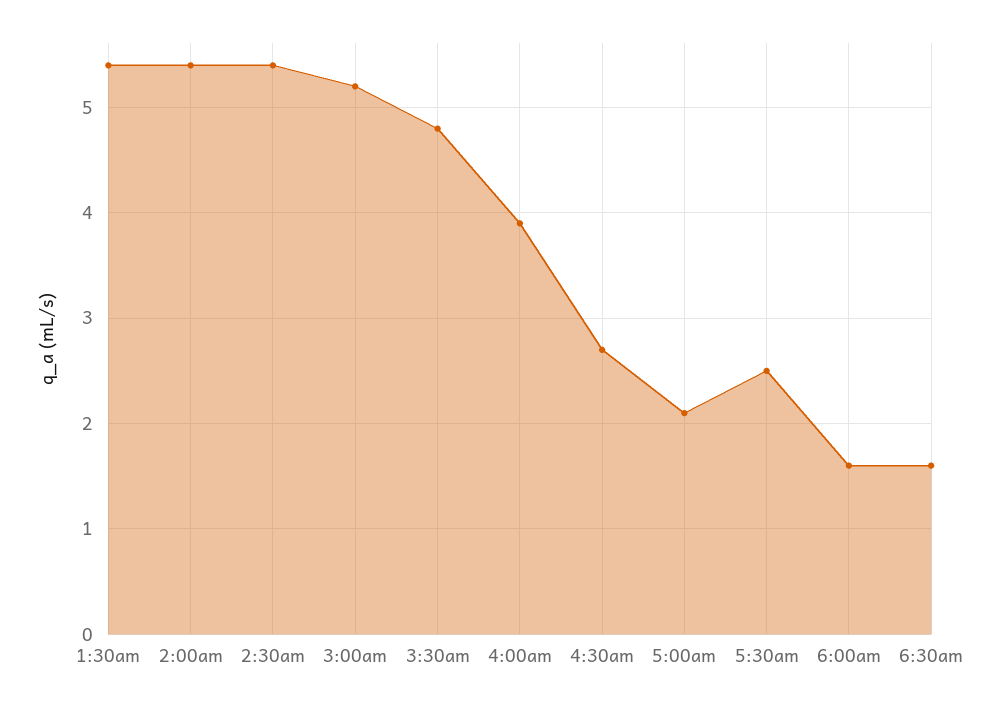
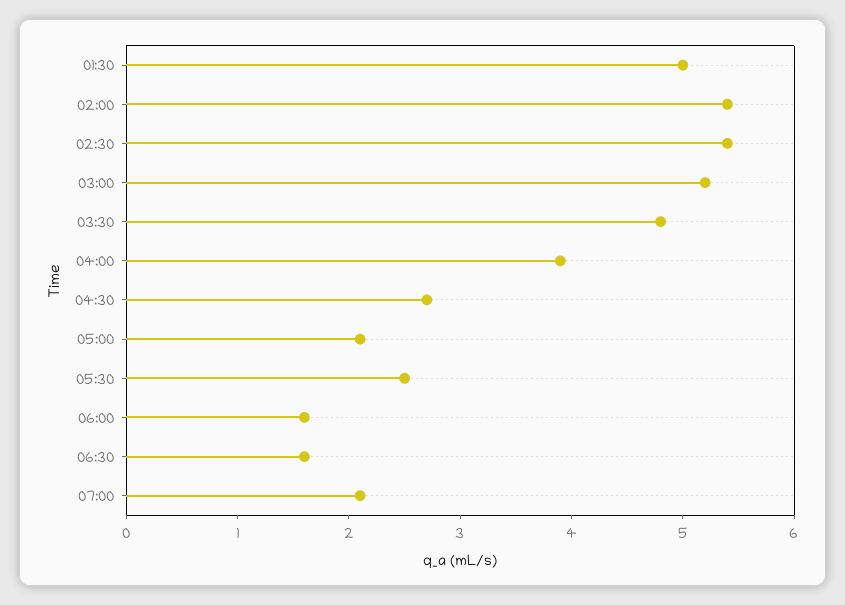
1:30am: 5.4 -> 5
07:00: none -> 2.1

